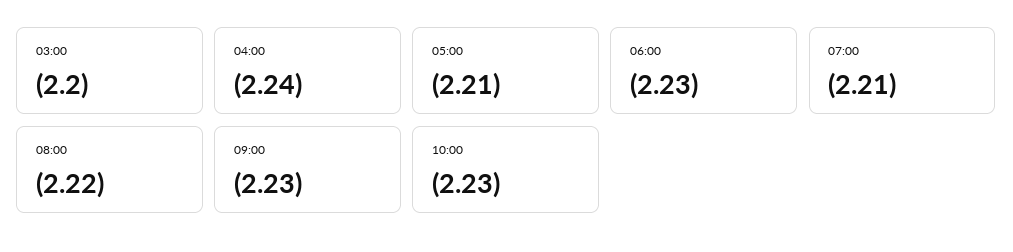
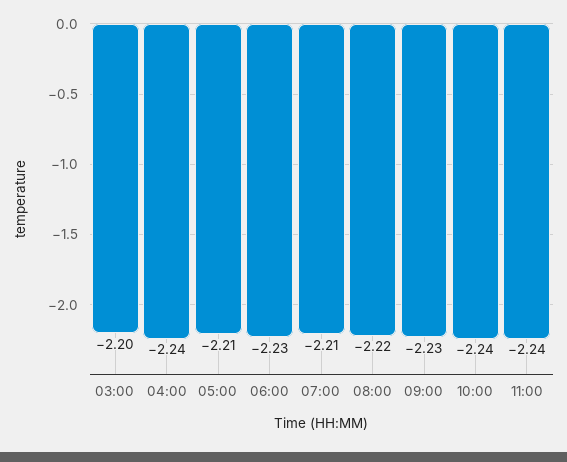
10:00: -2.23 -> -2.24
11:00: none -> -2.24

